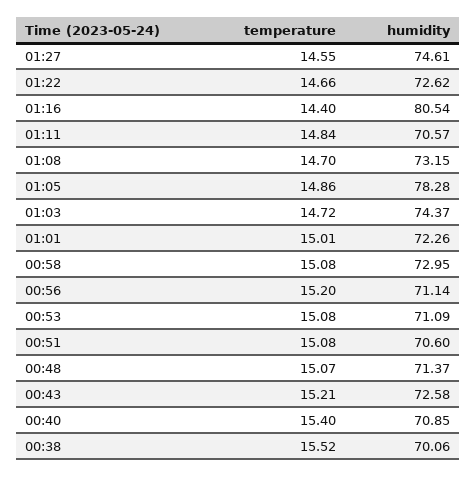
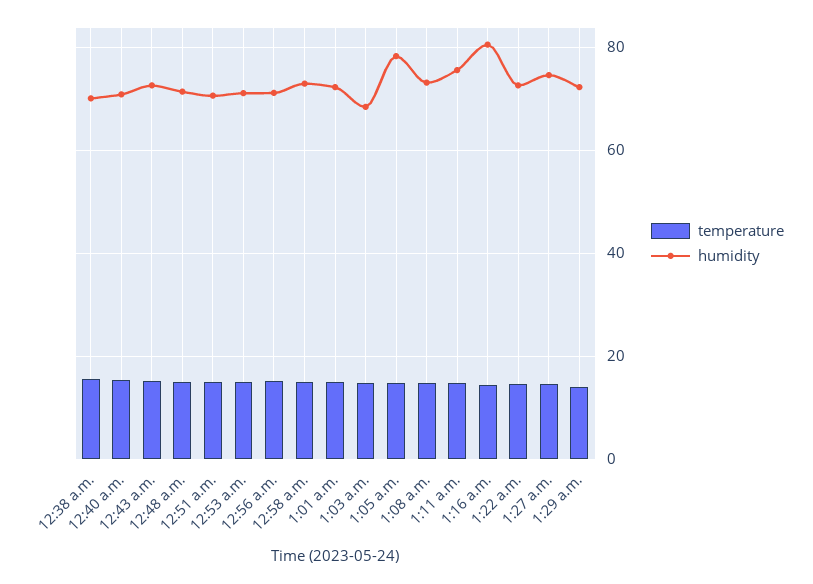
humidity, 01:11: 70.57 -> 76
humidity, 01:03: 74.37 -> 68
temperature, 1:29 a.m.: none -> 14
humidity, 1:29 a.m.: none -> 72

